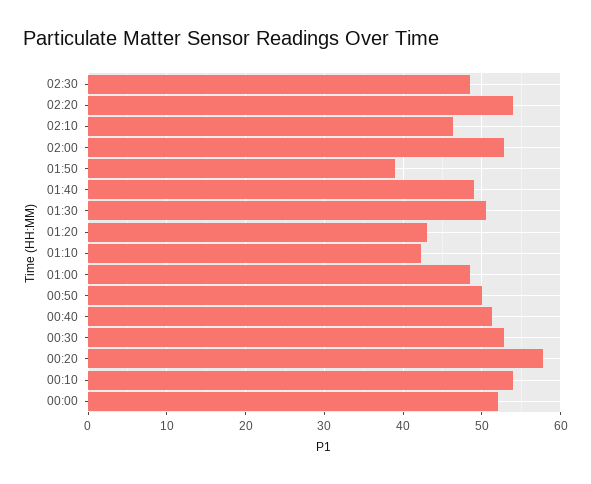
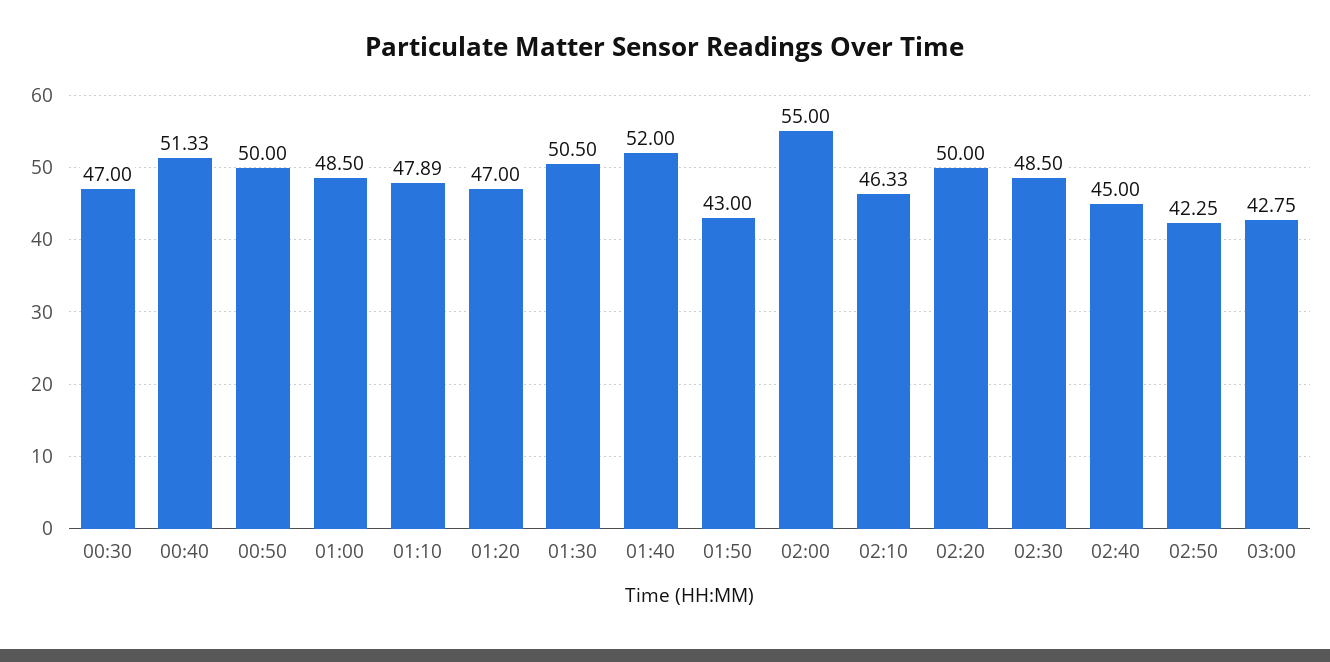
02:20: 54 -> 50
02:00: 53 -> 55
01:50: 39 -> 43
01:40: 49 -> 52
01:20: 43 -> 47
01:10: 42 -> 47.89
00:30: 53 -> 47
00:20: 58 -> none
00:10: 54 -> none
00:00: 52 -> none
02:40: none -> 45
02:50: none -> 42.25
03:00: none -> 42.75

